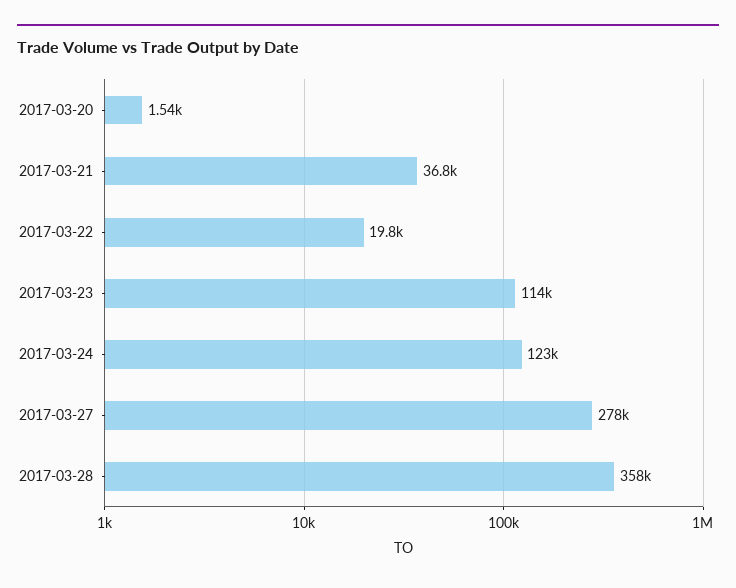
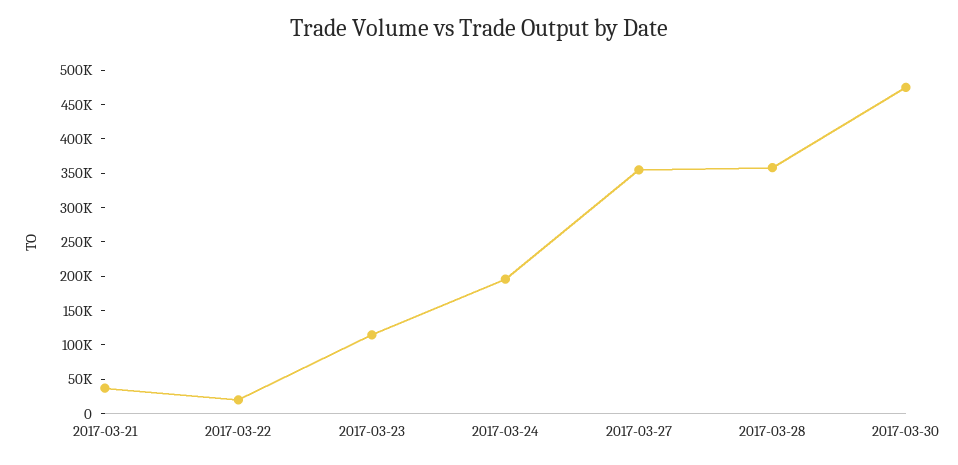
2017-03-20: 1540 -> none
2017-03-24: 123000 -> 200000
2017-03-27: 278000 -> 350000
2017-03-30: none -> 475000

